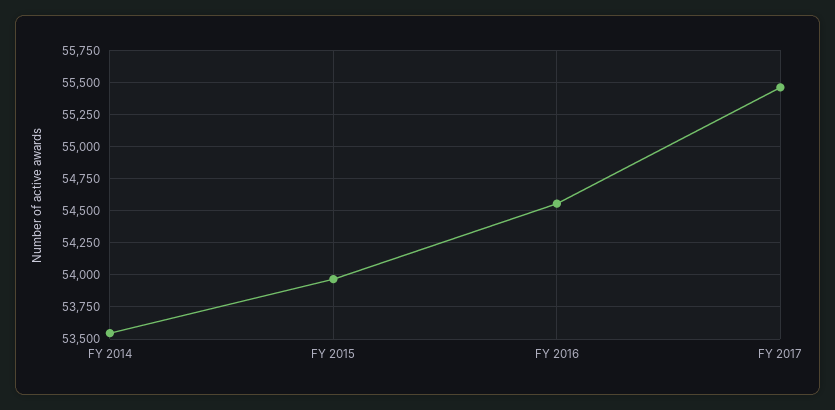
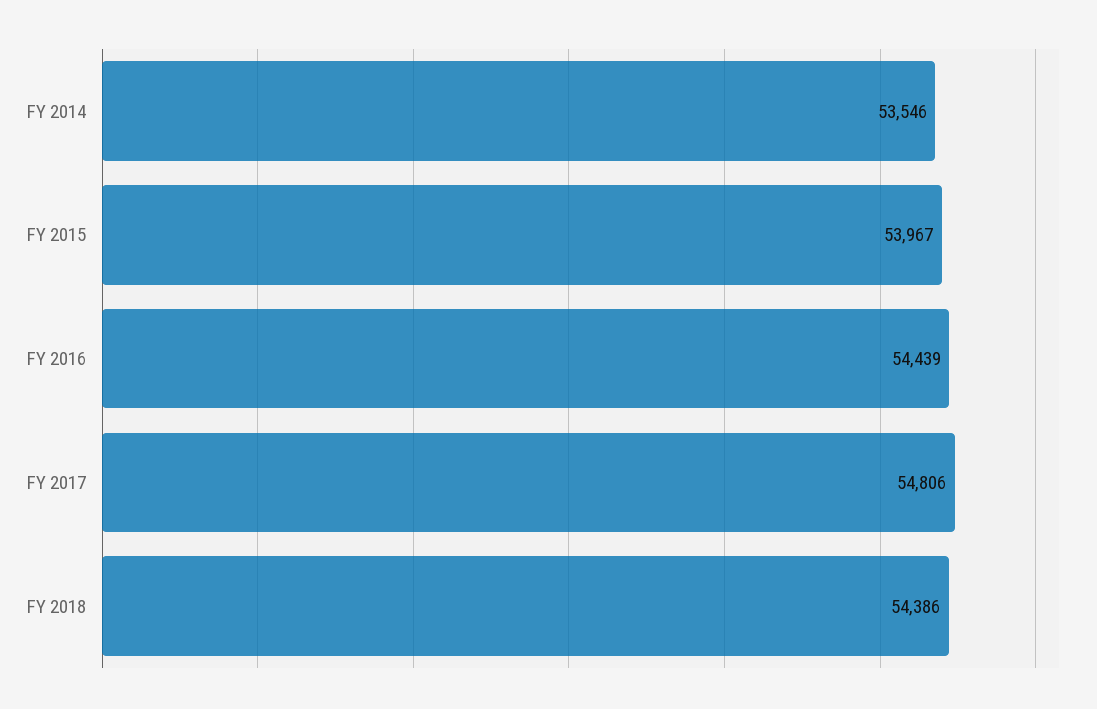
FY 2016: 54550 -> 54439
FY 2017: 55450 -> 54806
FY 2018: none -> 54386

